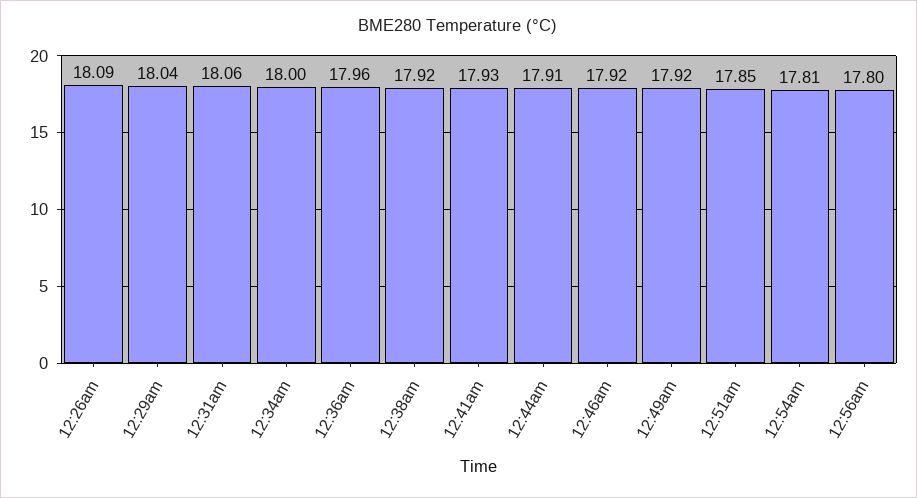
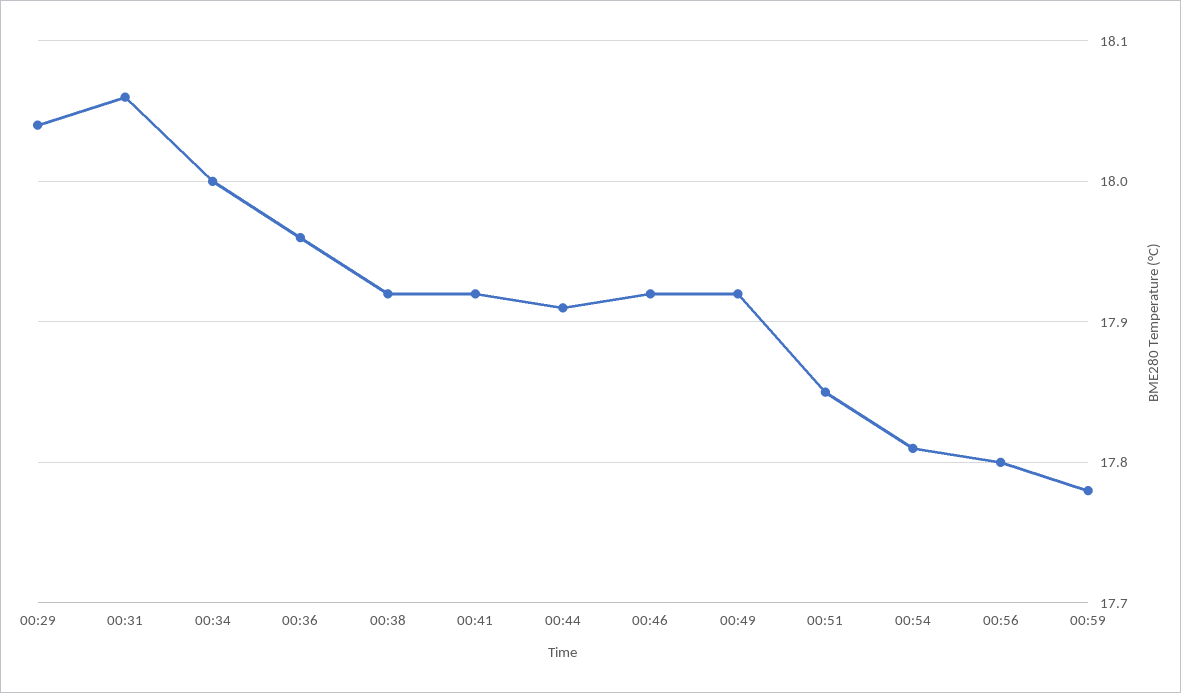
12:26am: 18.09 -> none
12:41am: 17.93 -> 17.92
00:59: none -> 17.78

